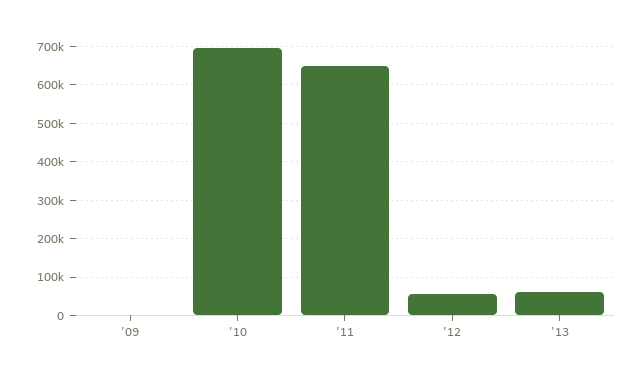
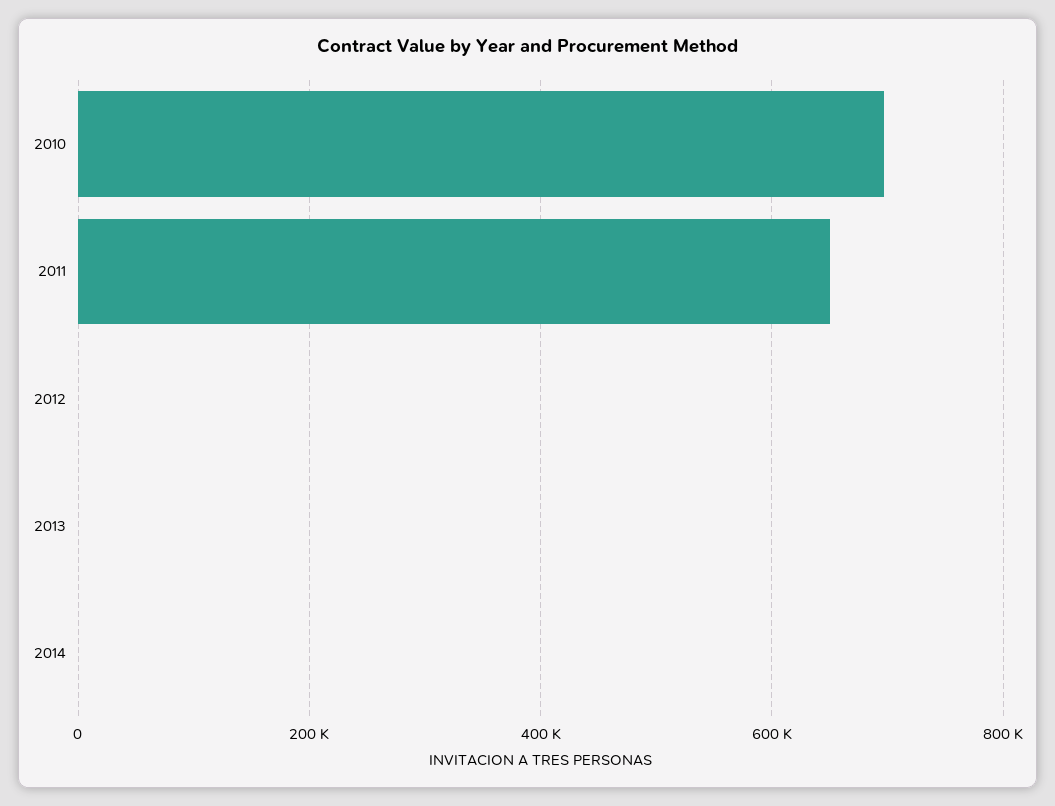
'09: 0 -> none
'12: 60000 -> 0
'13: 60000 -> 0
2014: none -> 0

